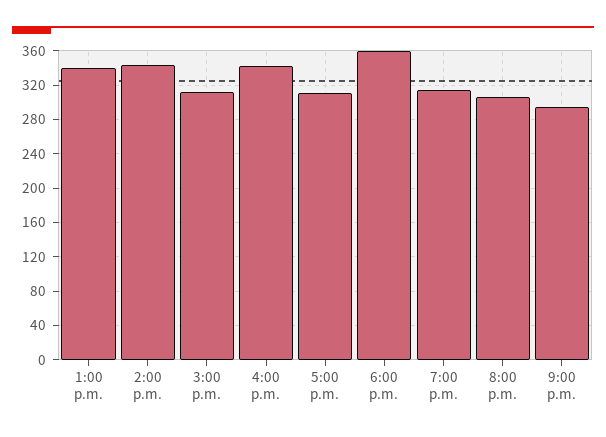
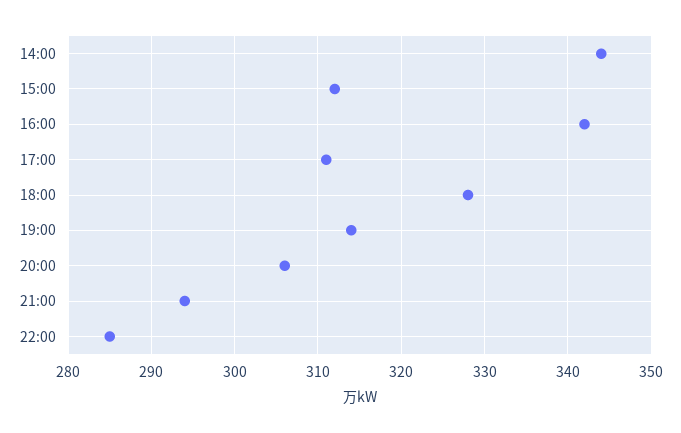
1:00 p.m.: 340 -> none
6:00 p.m.: 360 -> 328
22:00: none -> 285

